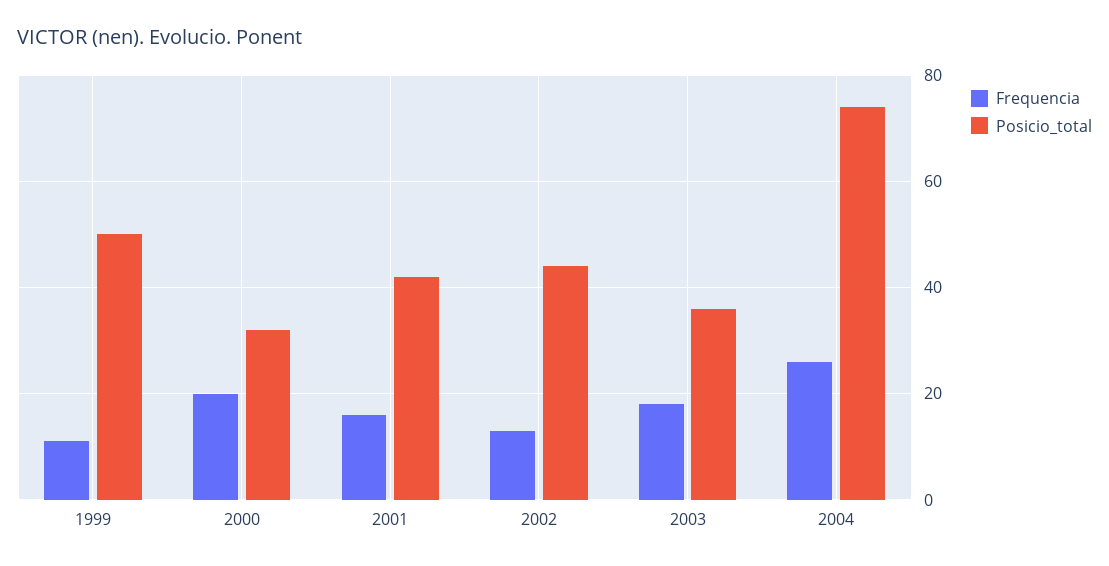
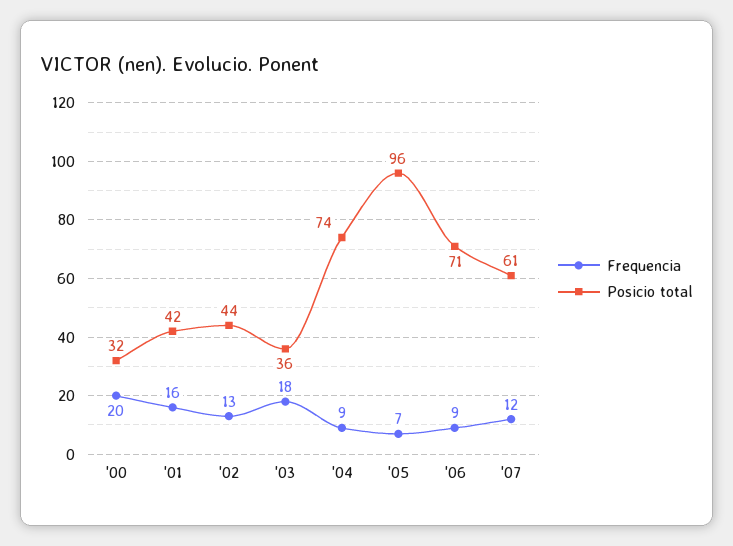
Frequencia, 1999: 10 -> none
Posicio_total, 1999: 50 -> none
Frequencia, 2004: 25 -> 9
Frequencia, '05: none -> 7
Posicio_total, '05: none -> 96
Frequencia, '06: none -> 9
Posicio_total, '06: none -> 71
Frequencia, '07: none -> 12
Posicio_total, '07: none -> 61

